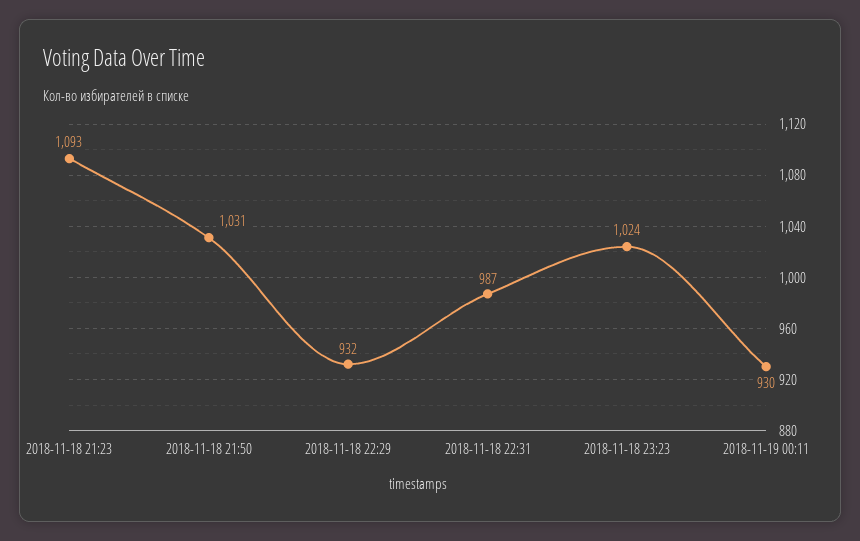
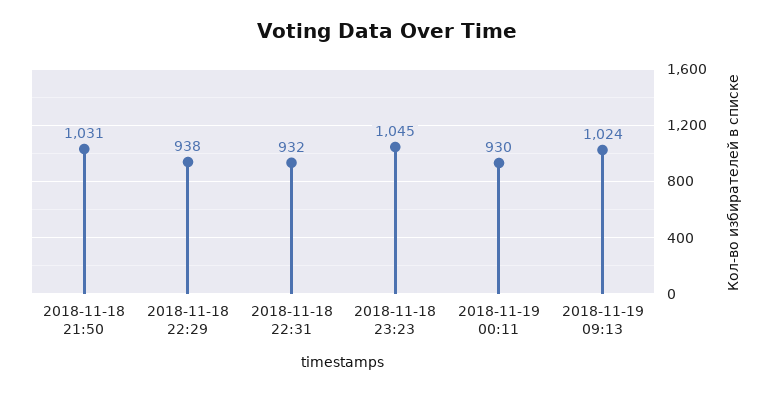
2018-11-18 21:23: 1093 -> none
2018-11-18 22:29: 932 -> 938
2018-11-18 22:31: 987 -> 932
2018-11-18 23:23: 1024 -> 1045
2018-11-19 09:13: none -> 1024

